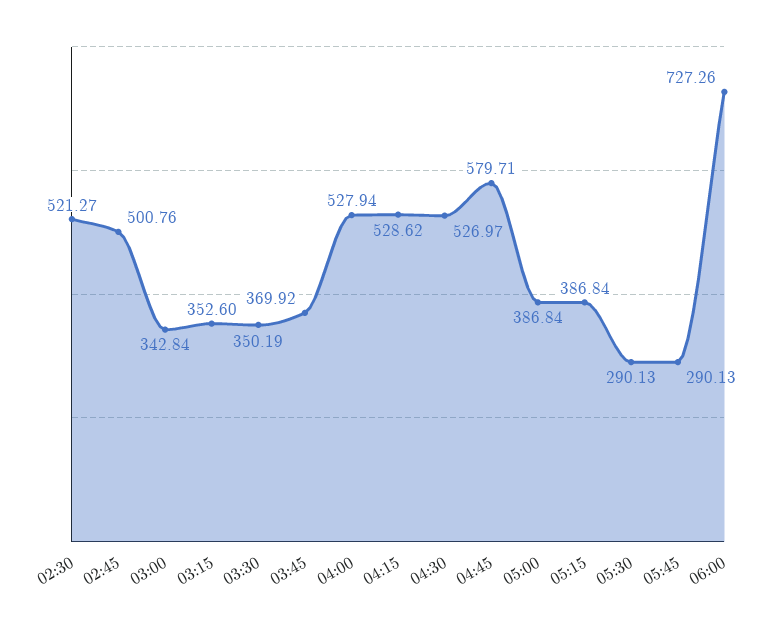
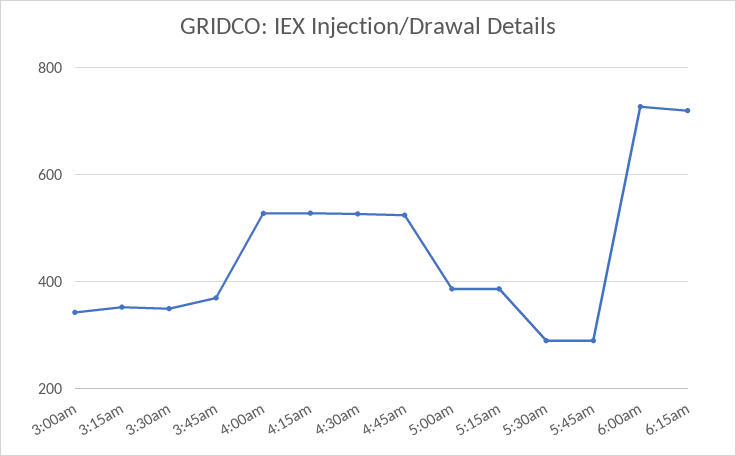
02:30: 521.27 -> none
02:45: 500.76 -> none
04:45: 579.71 -> 520
6:15am: none -> 720

